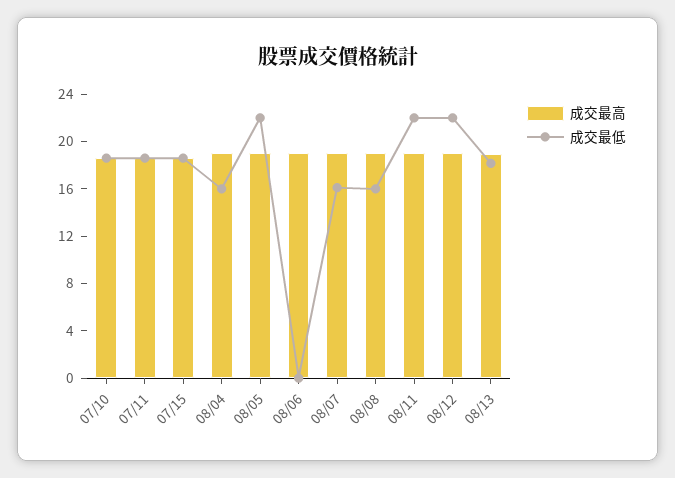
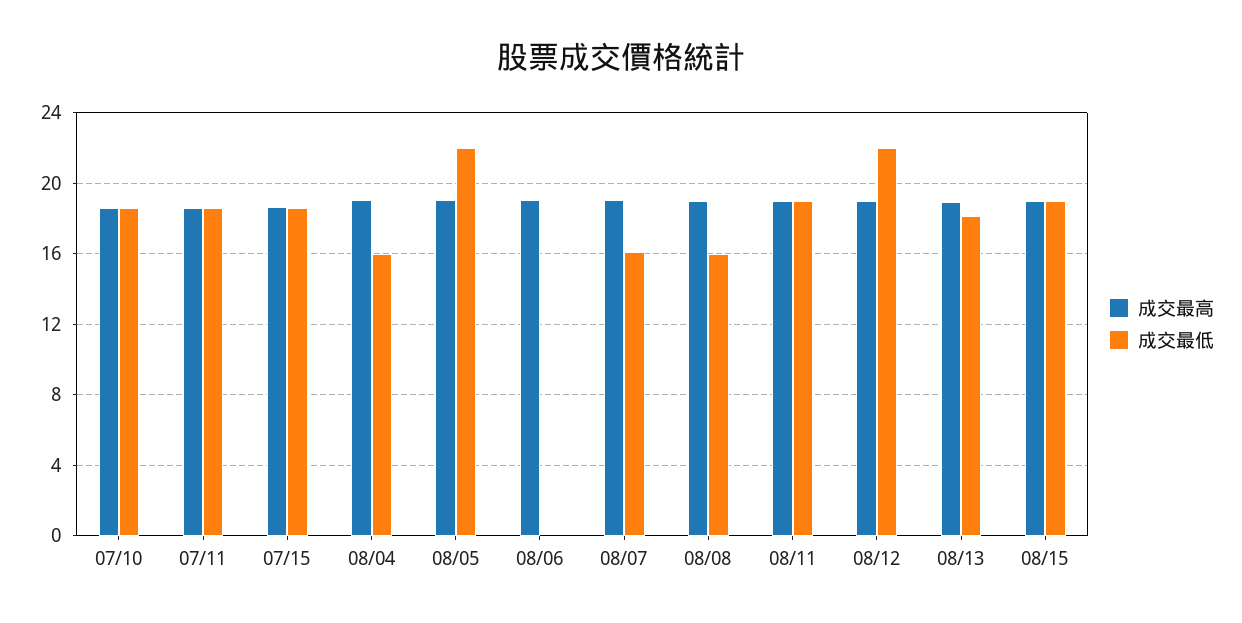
成交最低, 08/11: 22 -> 19
成交最高, 08/15: none -> 19
成交最低, 08/15: none -> 19

